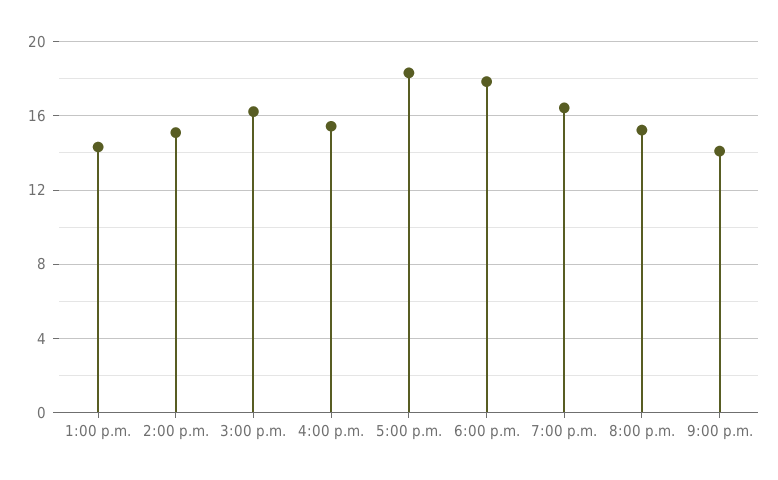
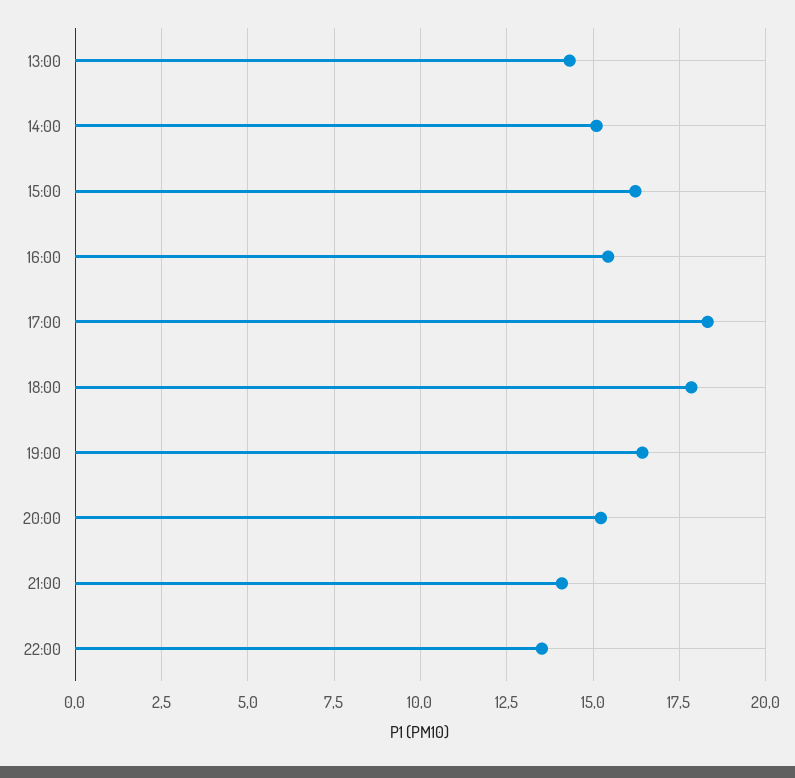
22:00: none -> 13.5

